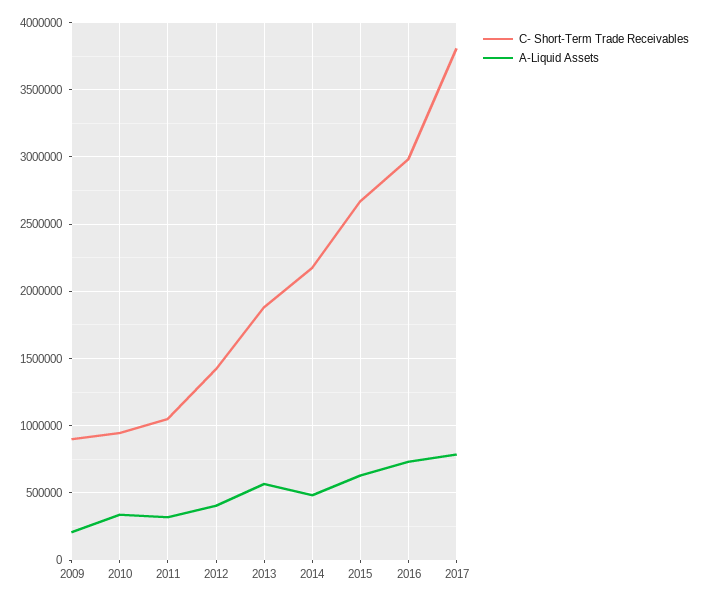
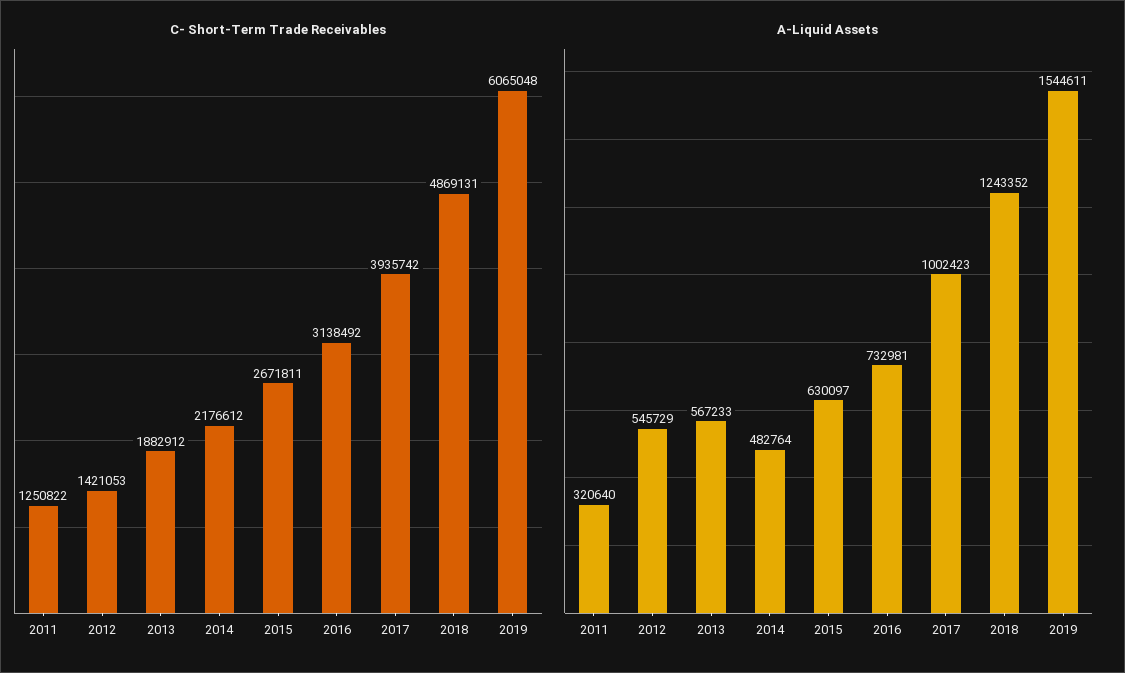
C- Short-Term Trade Receivables, 2009: 900000 -> none
A-Liquid Assets, 2009: 200000 -> none
C- Short-Term Trade Receivables, 2010: 950000 -> none
A-Liquid Assets, 2010: 350000 -> none
C- Short-Term Trade Receivables, 2011: 1050000 -> 1250822
A-Liquid Assets, 2012: 400000 -> 545729
C- Short-Term Trade Receivables, 2016: 3000000 -> 3138492
C- Short-Term Trade Receivables, 2017: 3800000 -> 3935742
A-Liquid Assets, 2017: 800000 -> 1002423
C- Short-Term Trade Receivables, 2018: none -> 4869131
C- Short-Term Trade Receivables, 2019: none -> 6065048
A-Liquid Assets, 2018: none -> 1243352
A-Liquid Assets, 2019: none -> 1544611

